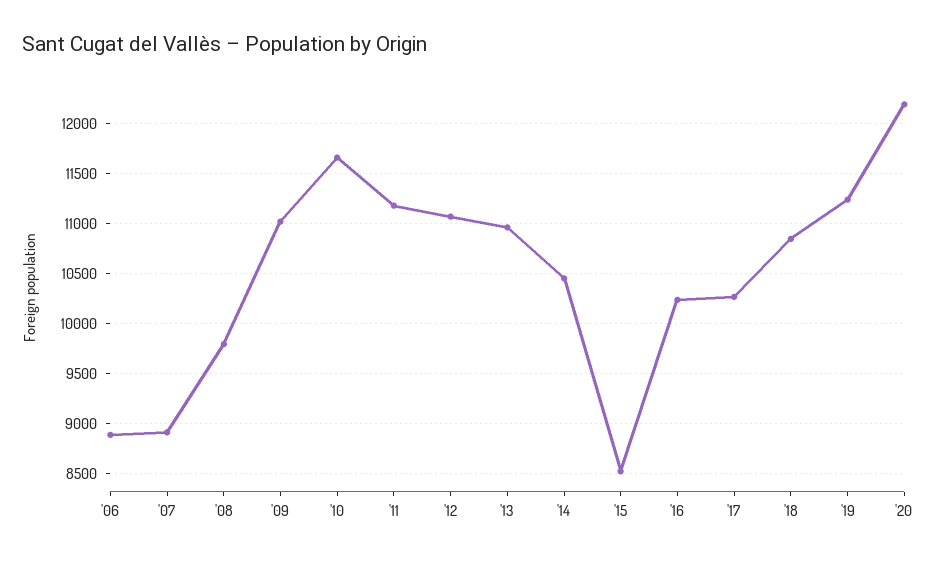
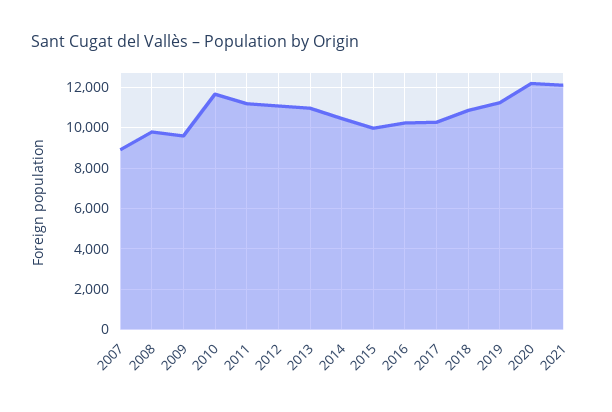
'06: 8900 -> none
'09: 11000 -> 9500
'15: 8500 -> 10000
2021: none -> 12000

